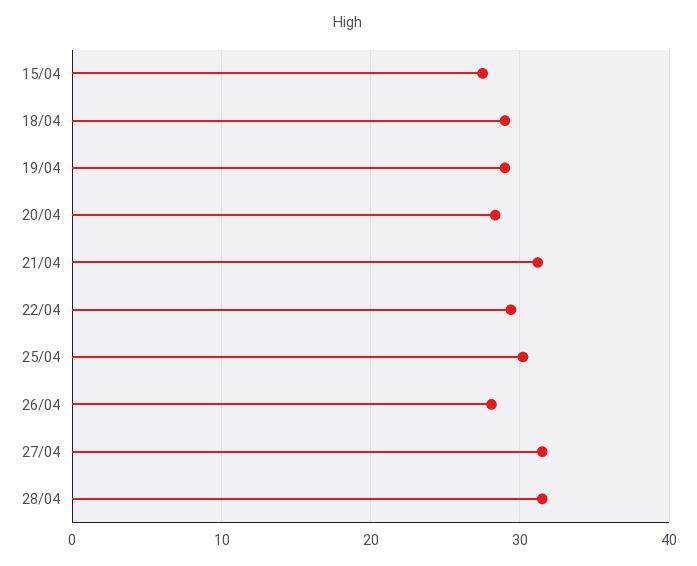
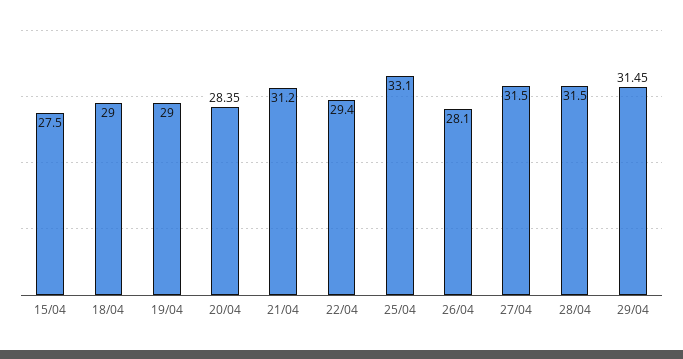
25/04: 30 -> 33.1
29/04: none -> 31.45

